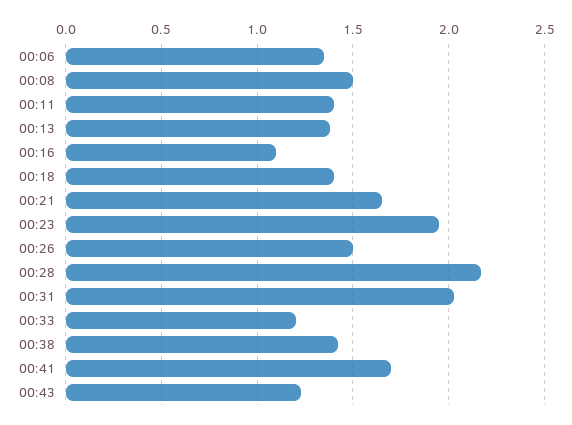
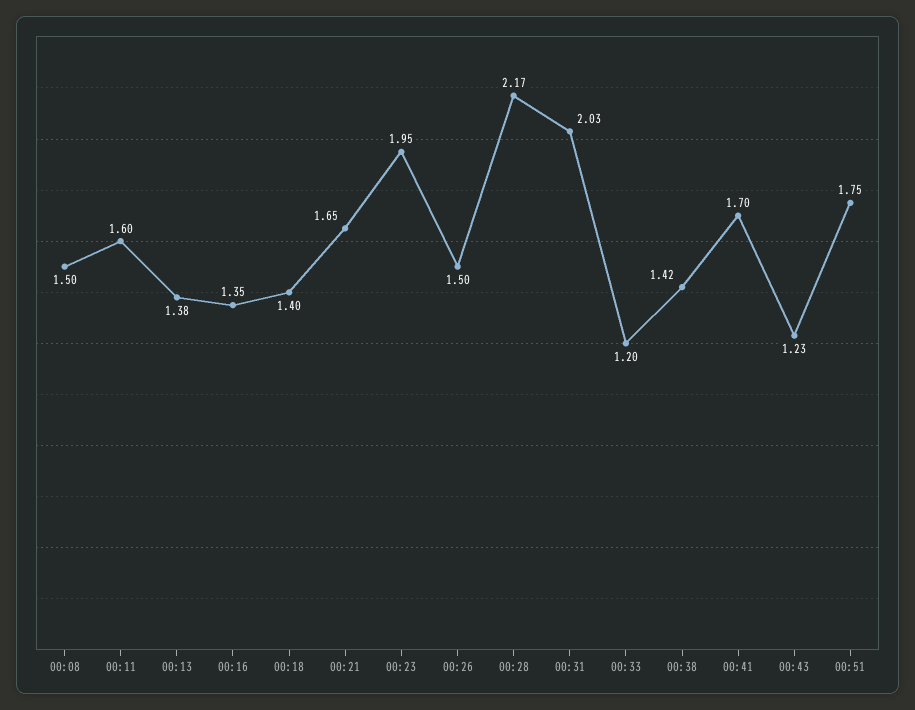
00:06: 1.35 -> none
00:11: 1.4 -> 1.6
00:16: 1.1 -> 1.35
00:51: none -> 1.75

